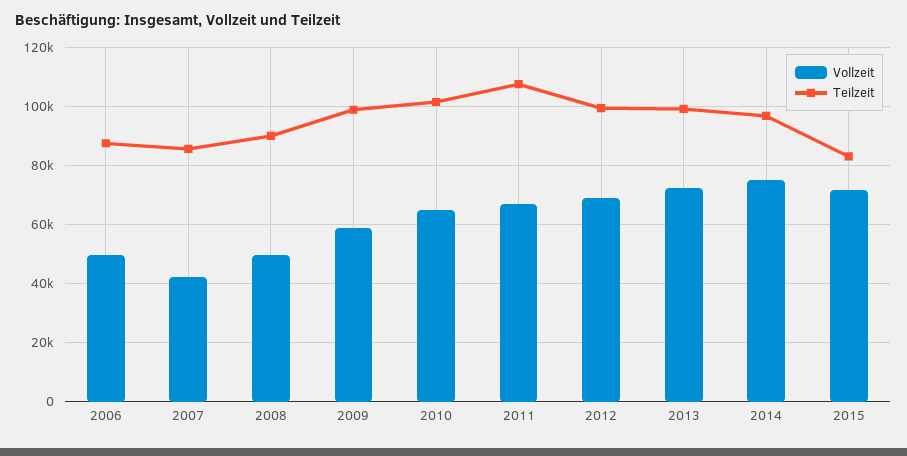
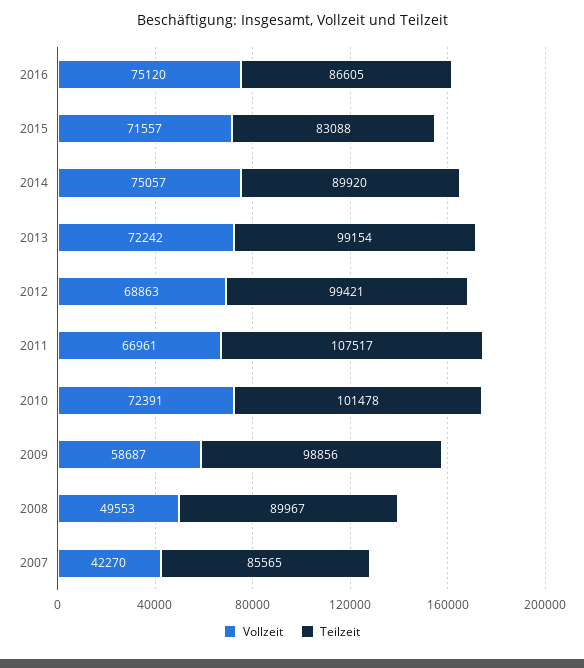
Vollzeit, 2006: 50000 -> none
Teilzeit, 2006: 87500 -> none
Vollzeit, 2010: 65000 -> 72391
Teilzeit, 2014: 97500 -> 89920
Vollzeit, 2016: none -> 75120
Teilzeit, 2016: none -> 86605

